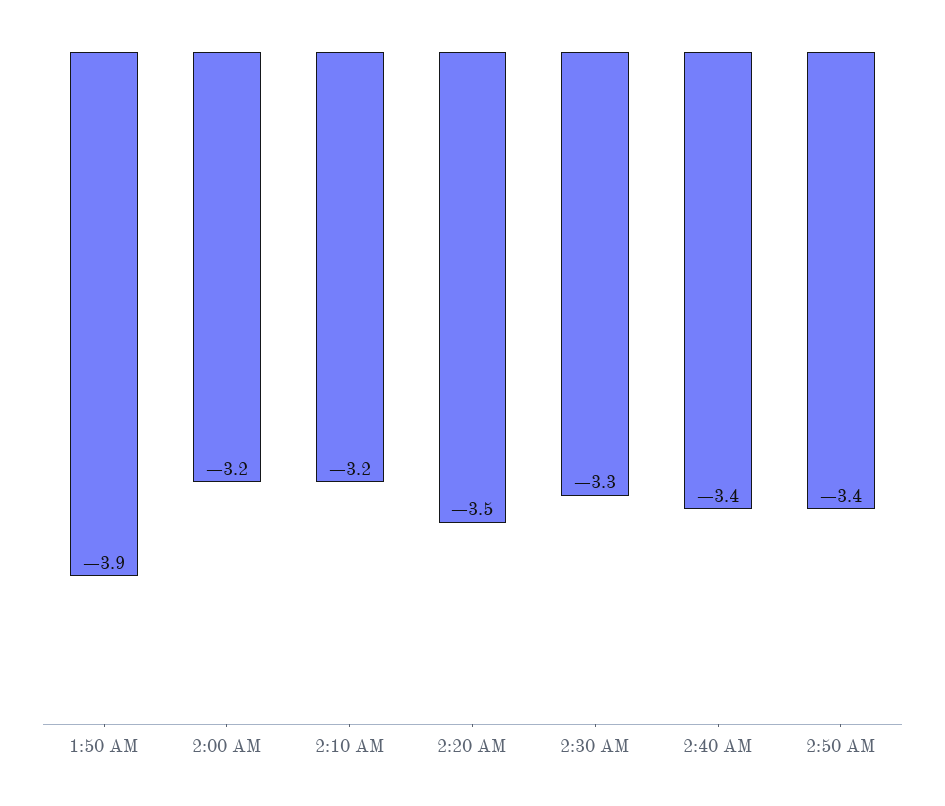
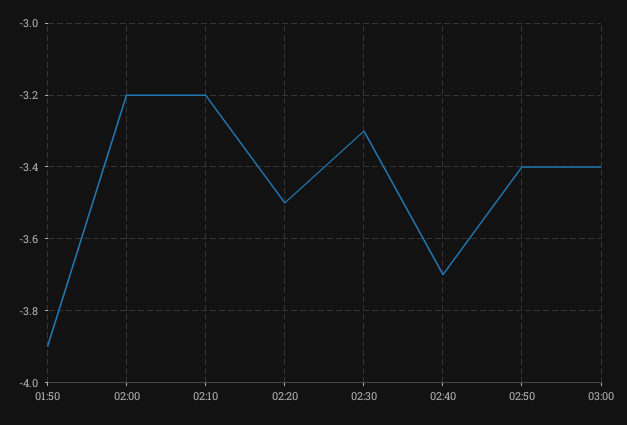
2:40 AM: -3.4 -> -3.7
03:00: none -> -3.4

